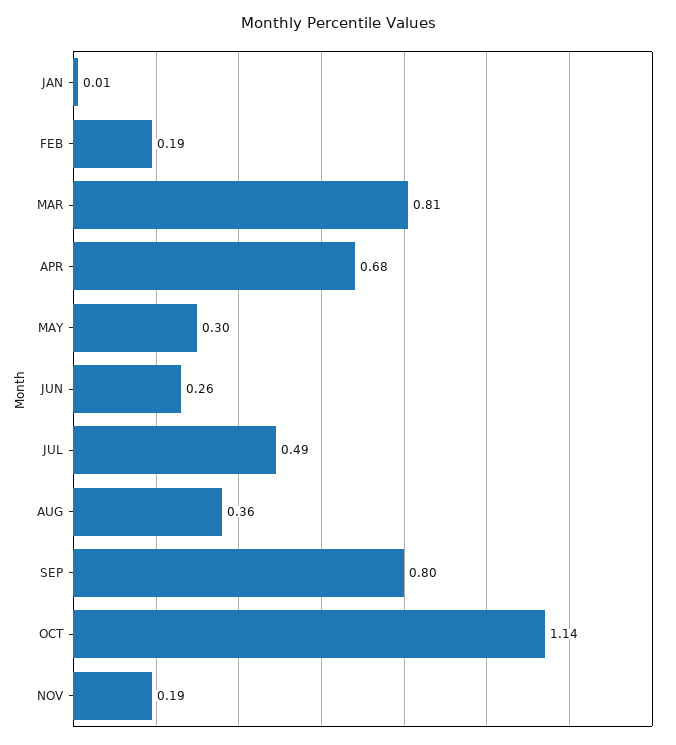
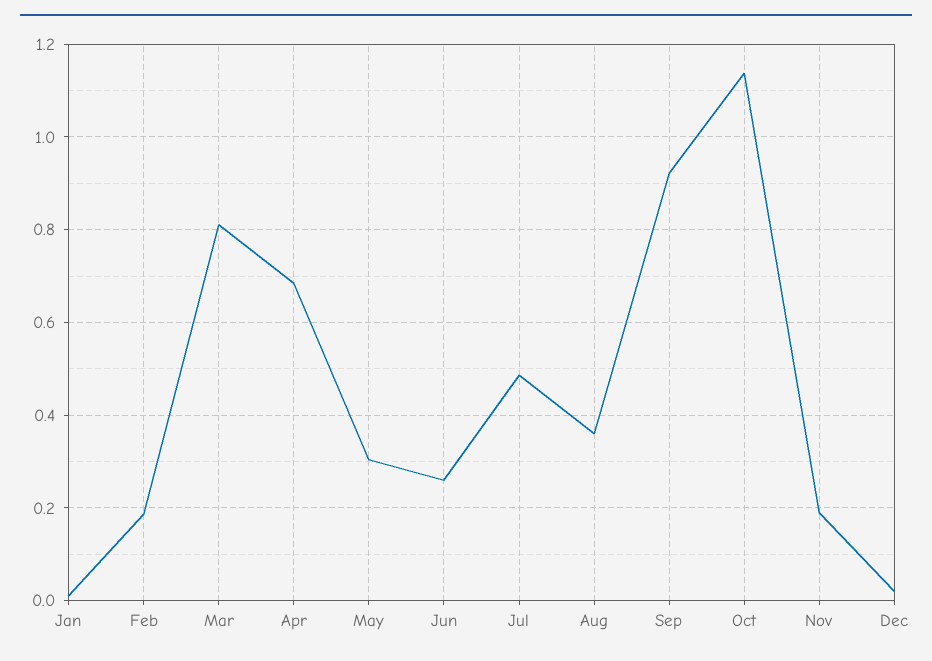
SEP: 0.8 -> 0.92
Dec: none -> 0.02

